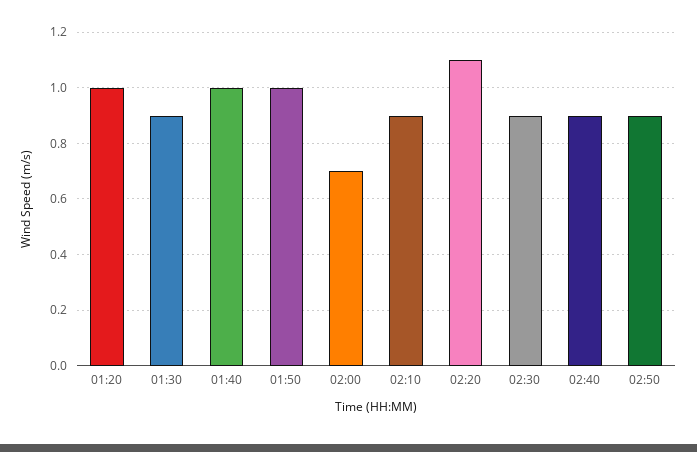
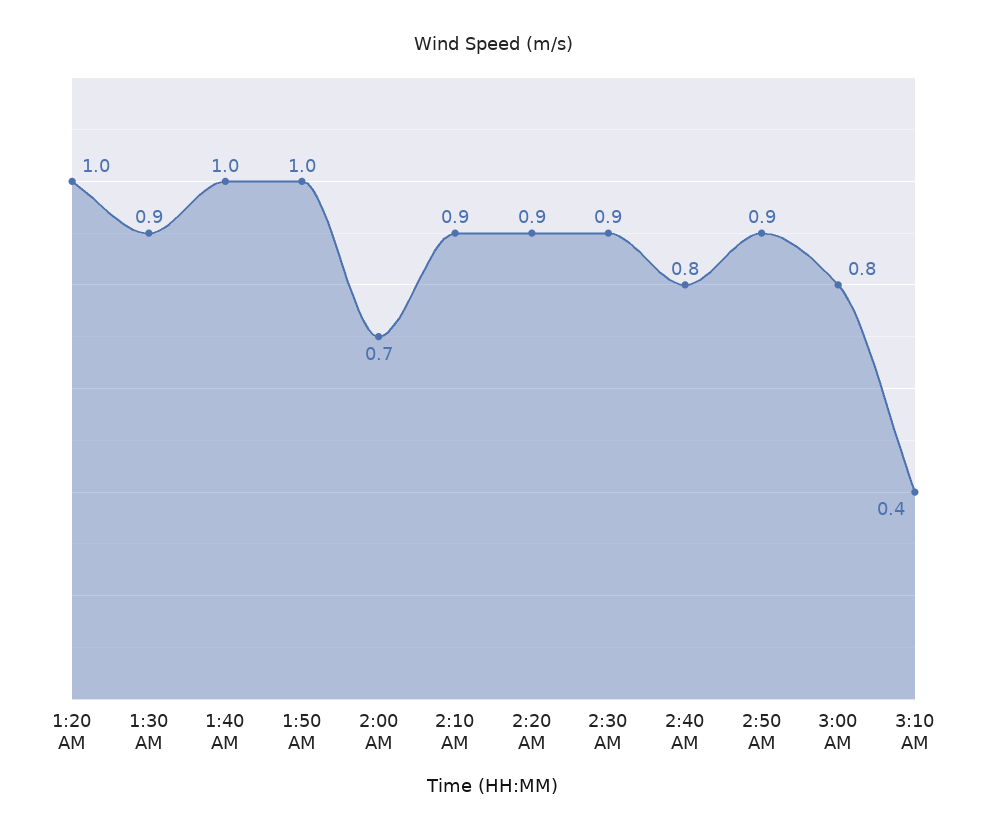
02:20: 1.1 -> 0.9
02:40: 0.9 -> 0.8
3:00 AM: none -> 0.8
3:10 AM: none -> 0.4

